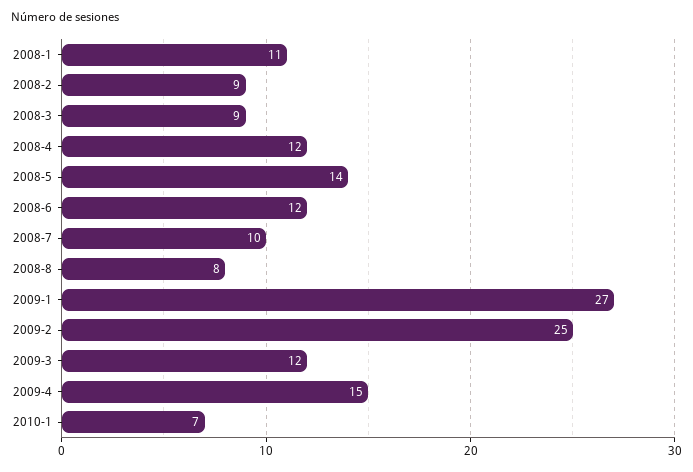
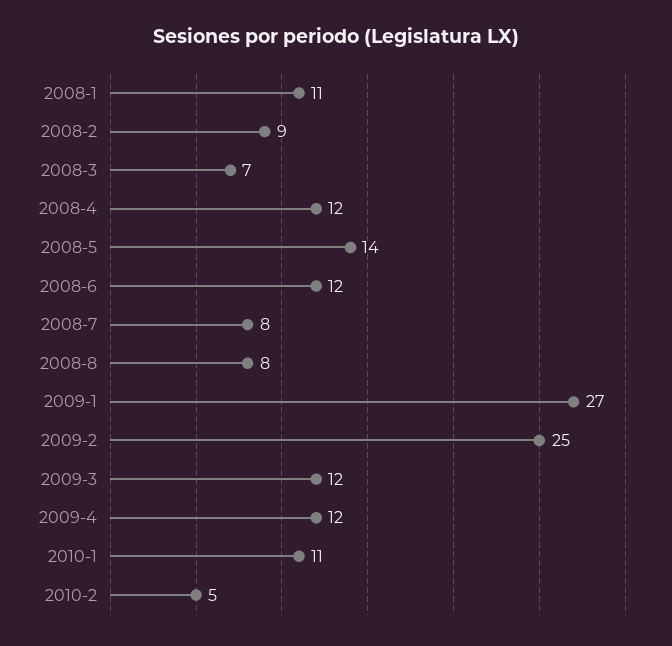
2008-3: 9 -> 7
2008-7: 10 -> 8
2009-4: 15 -> 12
2010-1: 7 -> 11
2010-2: none -> 5

